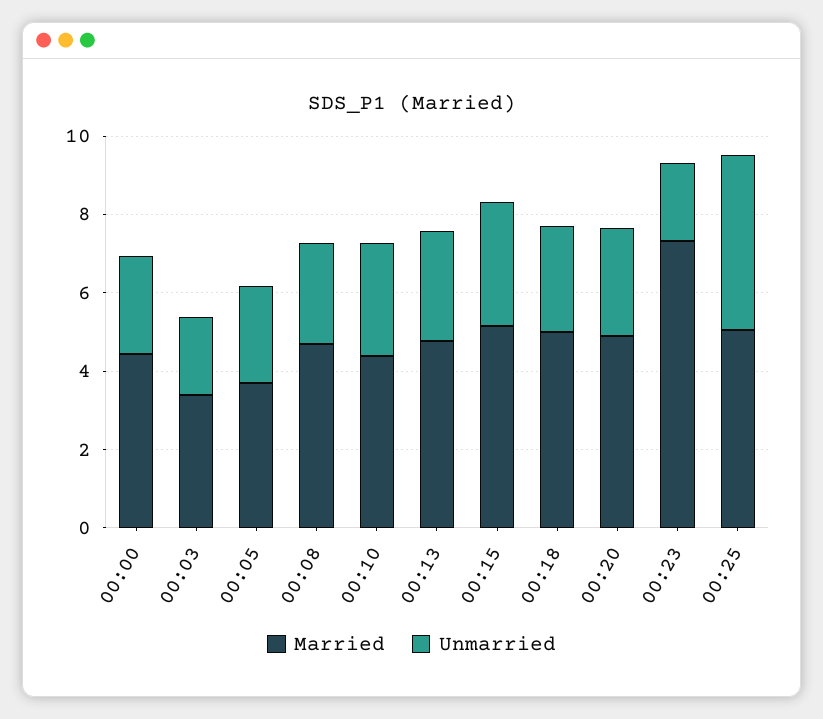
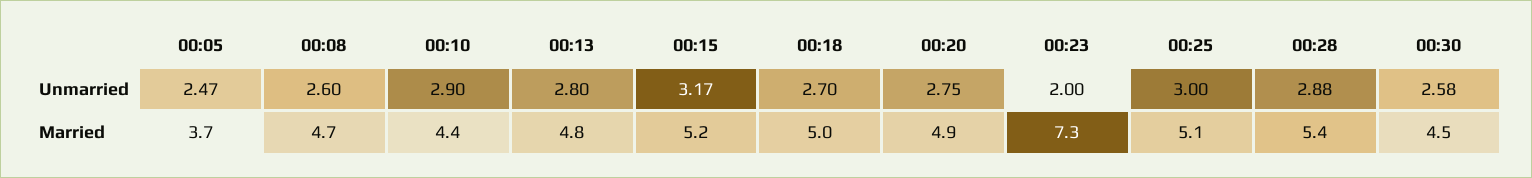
Married, 00:00: 4.5 -> none
Unmarried, 00:00: 2.5 -> none
Married, 00:03: 3.5 -> none
Unmarried, 00:03: 2 -> none
Unmarried, 00:25: 4.5 -> 3
Unmarried, 00:28: none -> 2.88
Unmarried, 00:30: none -> 2.58
Married, 00:28: none -> 5.4
Married, 00:30: none -> 4.5

